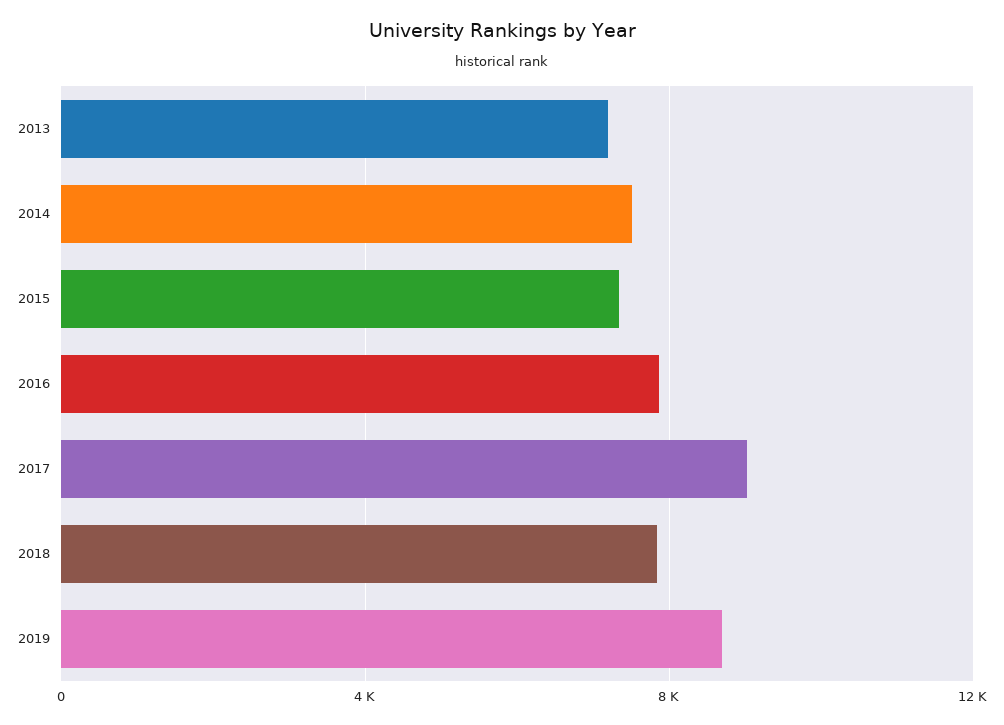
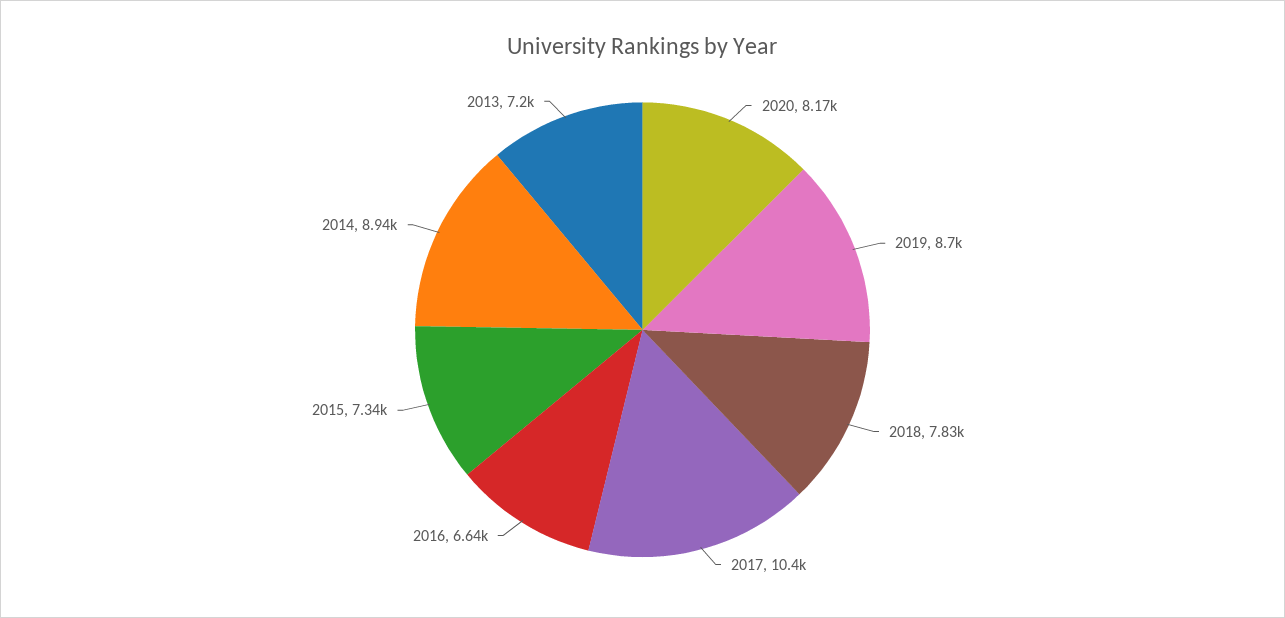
2014: 7500 -> 8940
2016: 8000 -> 6640
2017: 9000 -> 10400
2020: none -> 8170

